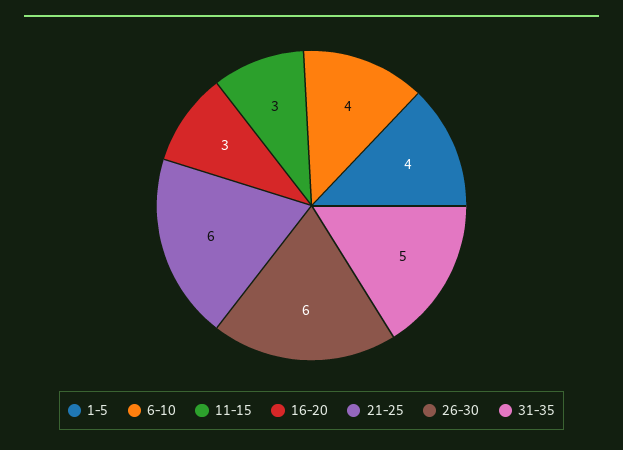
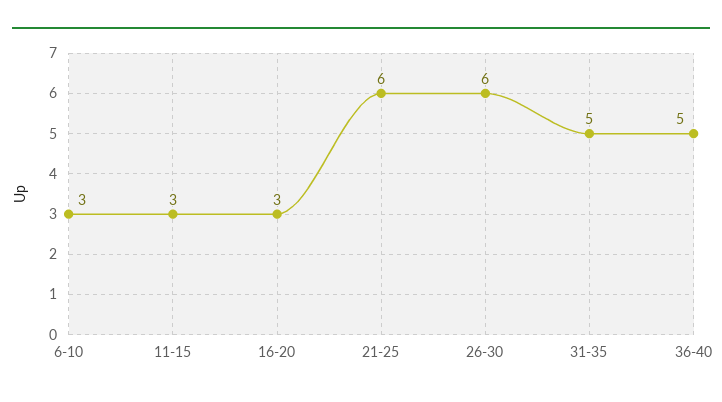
1-5: 4 -> none
6-10: 4 -> 3
36-40: none -> 5

